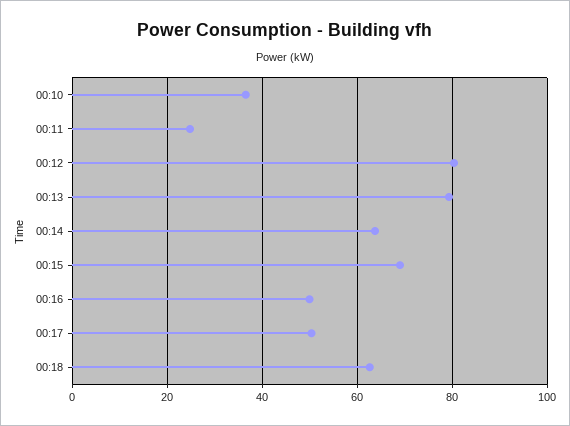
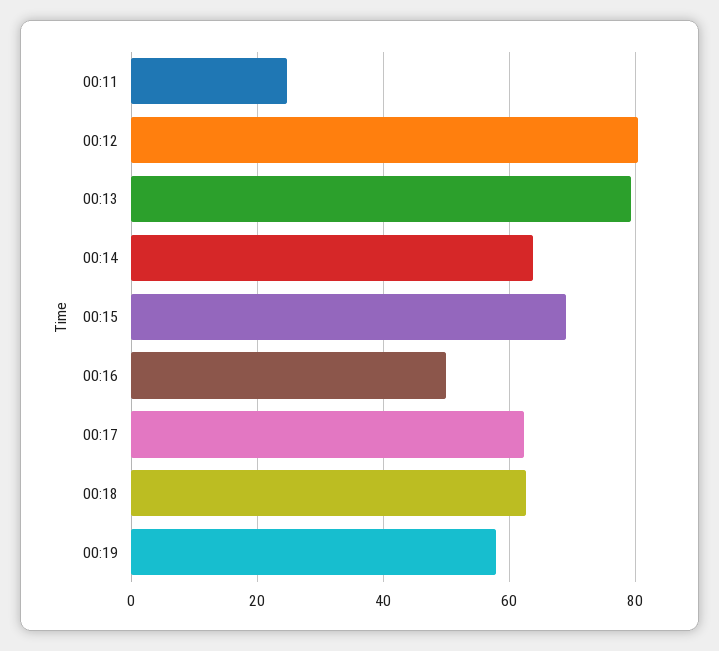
00:10: 36 -> none
00:17: 50 -> 62
00:19: none -> 58

